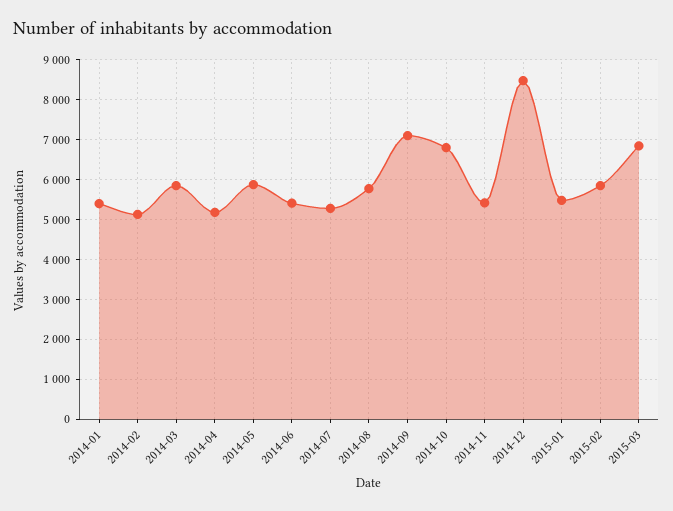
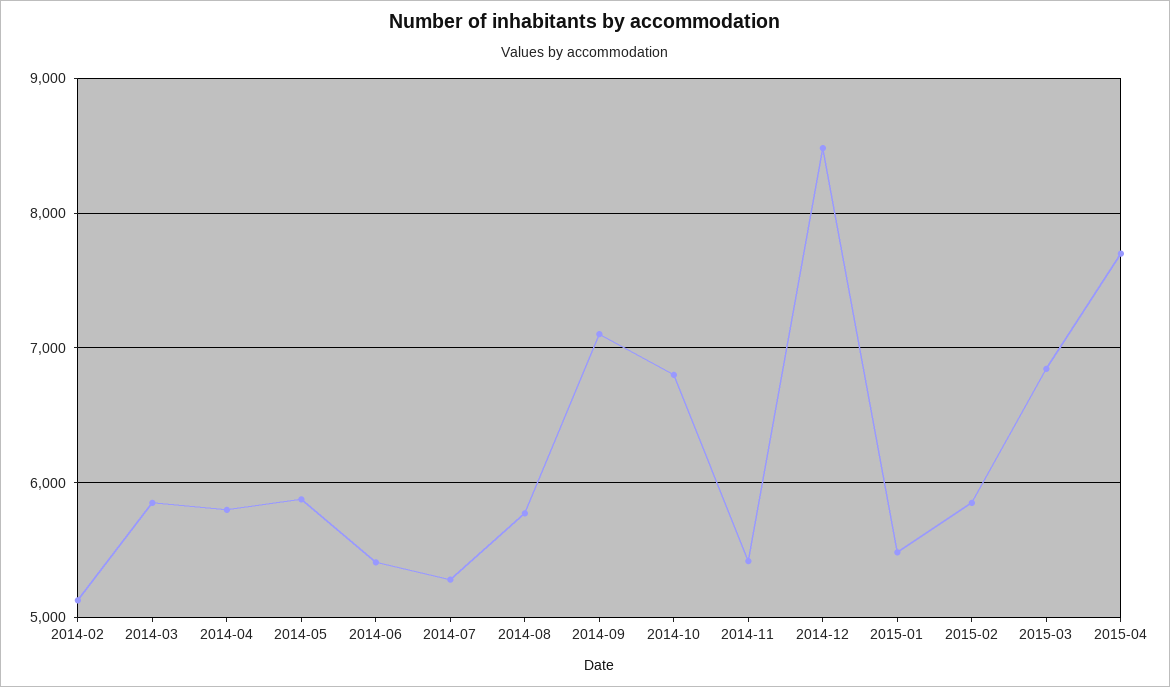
2014-01: 5400 -> none
2014-04: 5200 -> 5800
2015-04: none -> 7700

